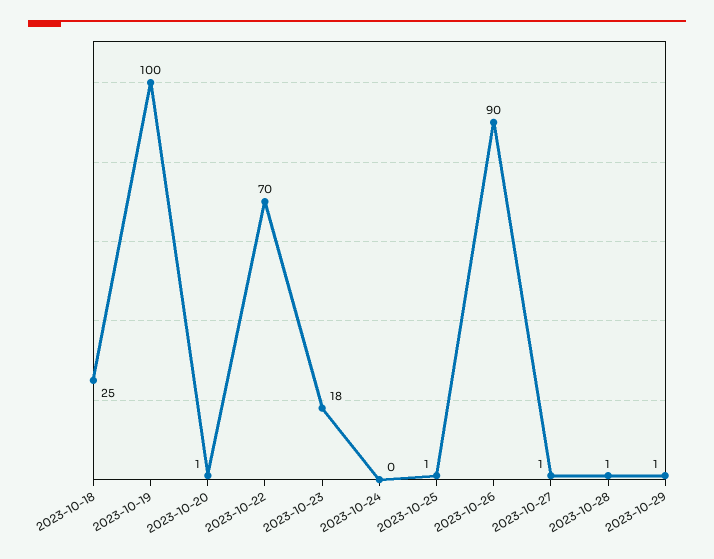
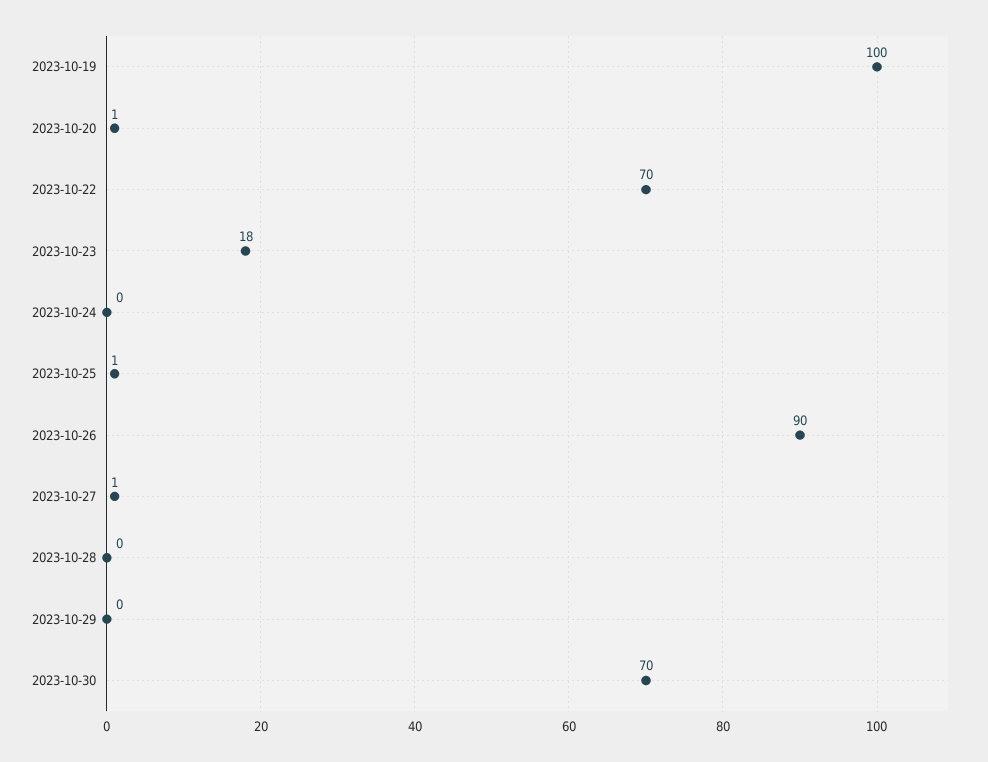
2023-10-18: 25 -> none
2023-10-28: 1 -> 0
2023-10-29: 1 -> 0
2023-10-30: none -> 70

